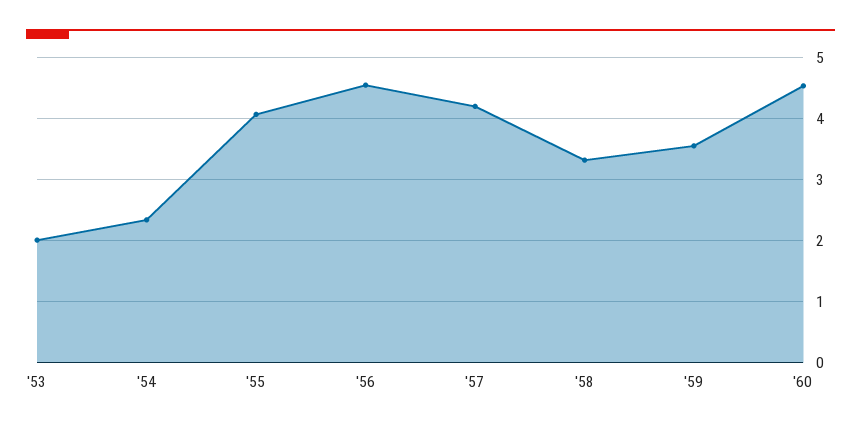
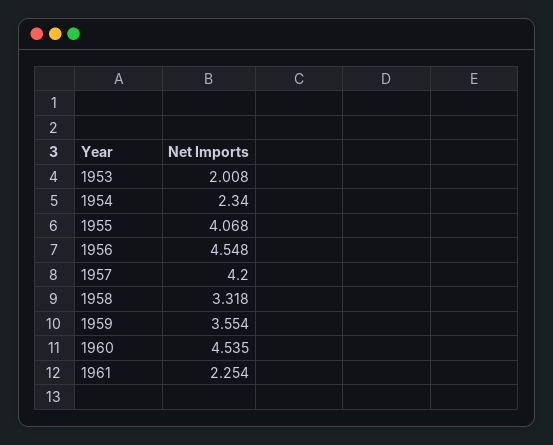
1961: none -> 2.254

